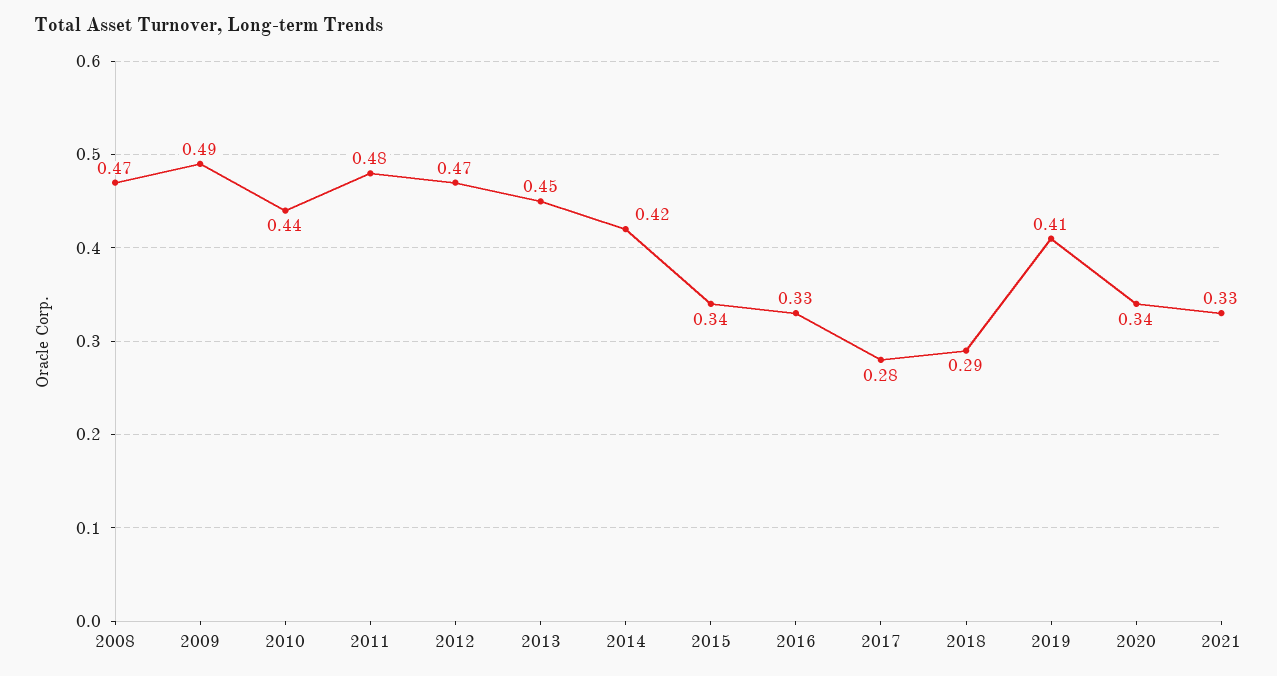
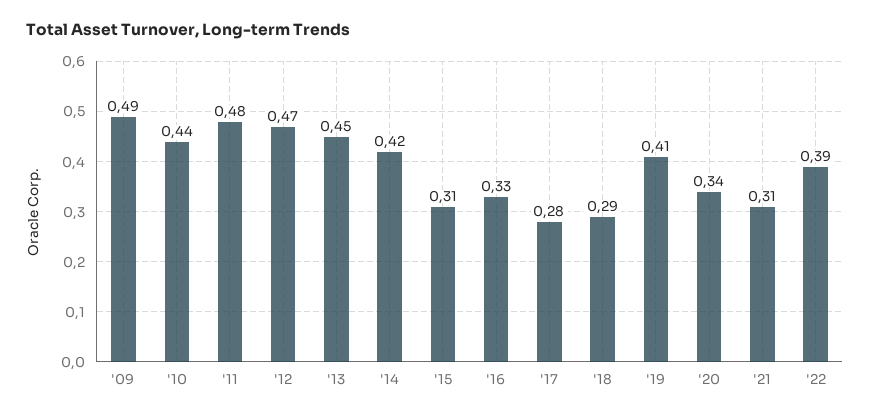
2008: 0.47 -> none
2015: 0.34 -> 0.31
2021: 0.33 -> 0.31
'22: none -> 0.39

